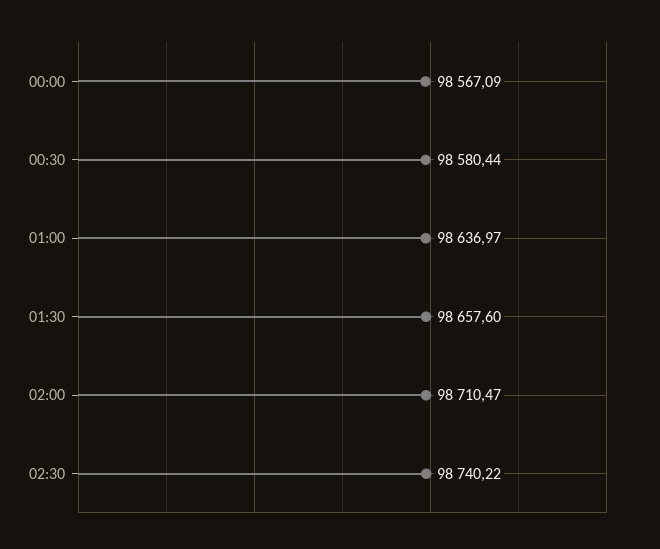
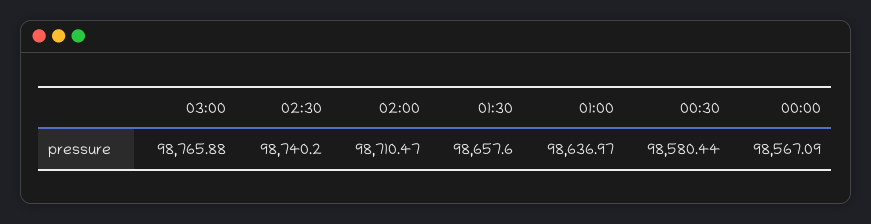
02:30: 98740.22 -> 98740.2
03:00: none -> 98765.88

